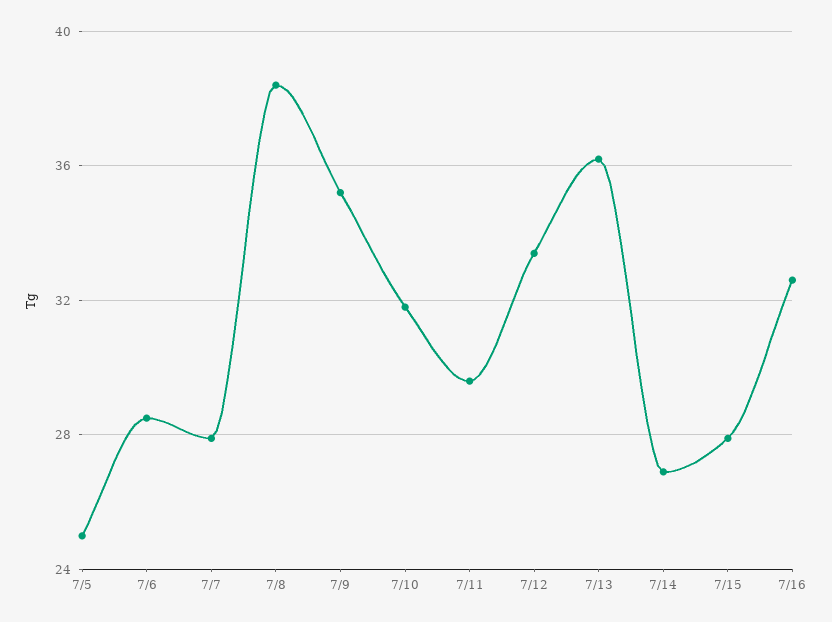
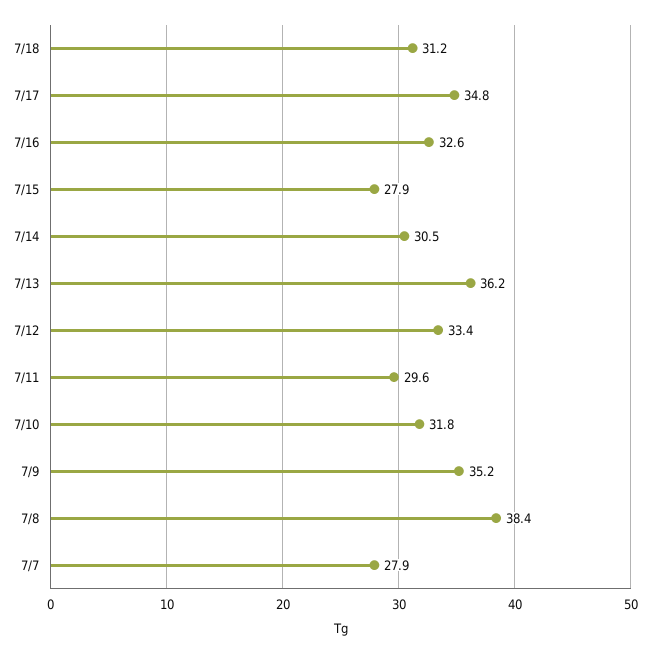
7/5: 25 -> none
7/6: 28.5 -> none
7/14: 27 -> 30.5
7/18: none -> 31.2
7/17: none -> 34.8

